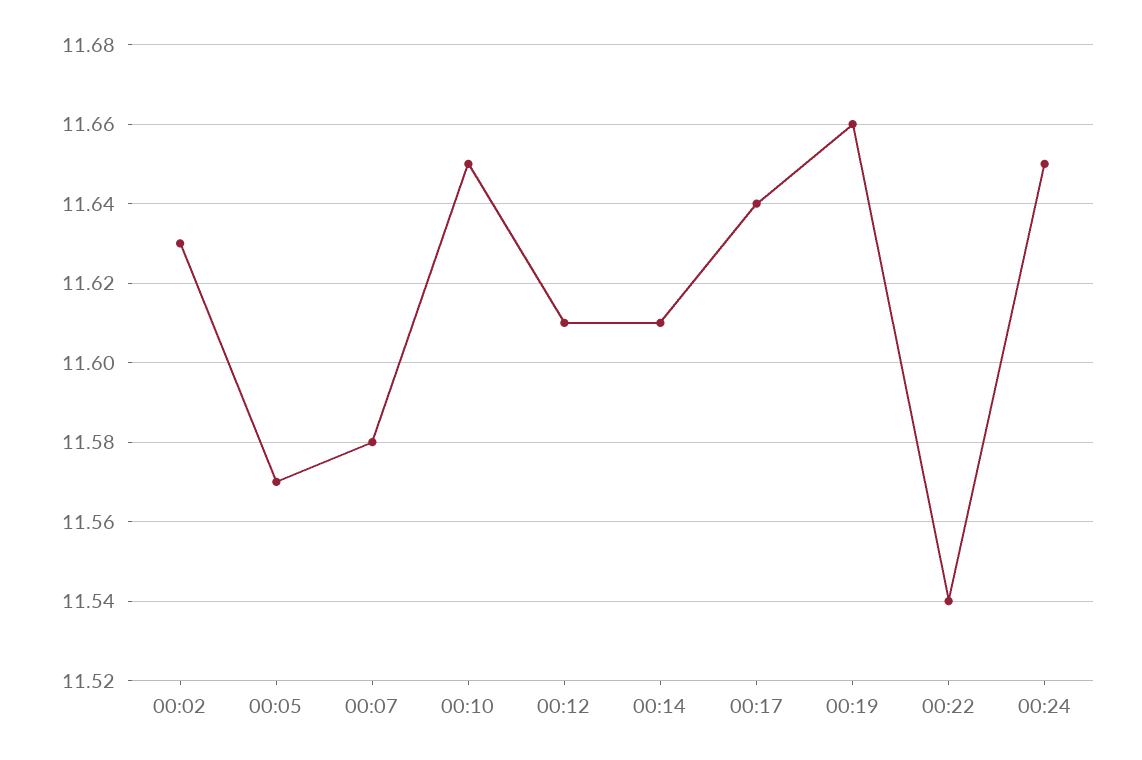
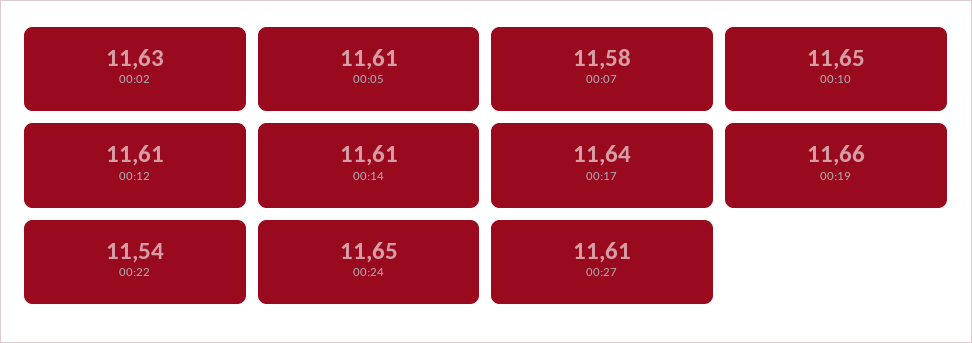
00:05: 11.57 -> 11.61
00:27: none -> 11.61

